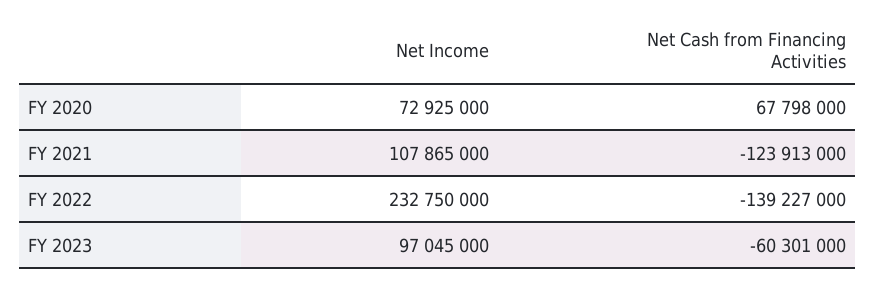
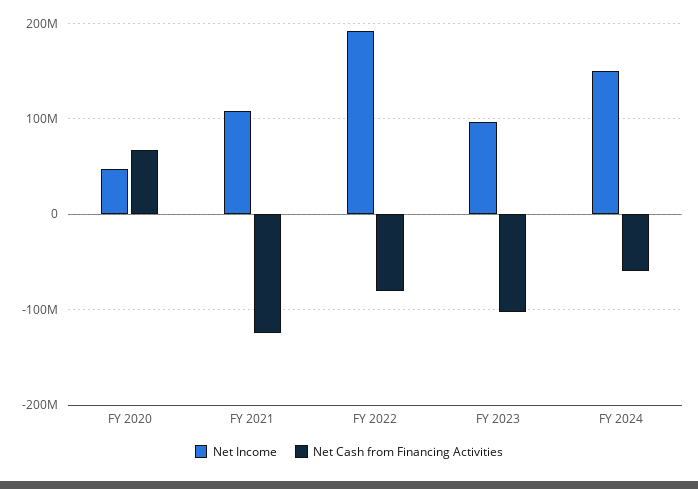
Net Income, FY 2020: 72925000 -> 50000000
Net Income, FY 2022: 232750000 -> 190000000
Net Cash from Financing Activities, FY 2022: -139227000 -> -80000000
Net Cash from Financing Activities, FY 2023: -60301000 -> -100000000
Net Income, FY 2024: none -> 150000000
Net Cash from Financing Activities, FY 2024: none -> -60000000

